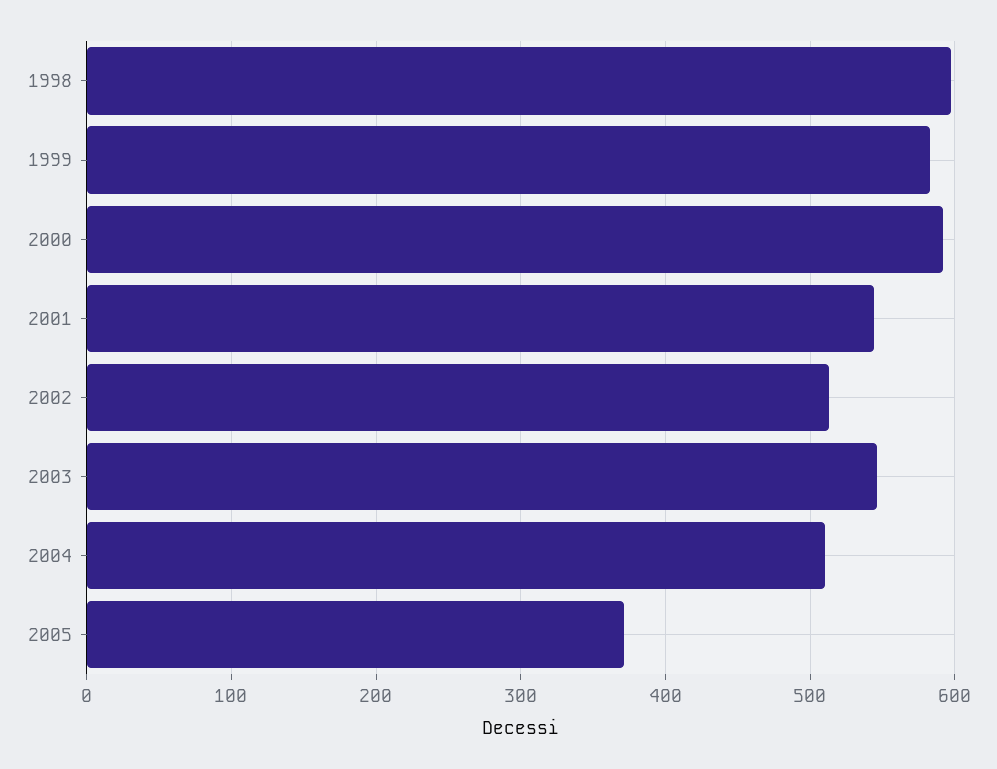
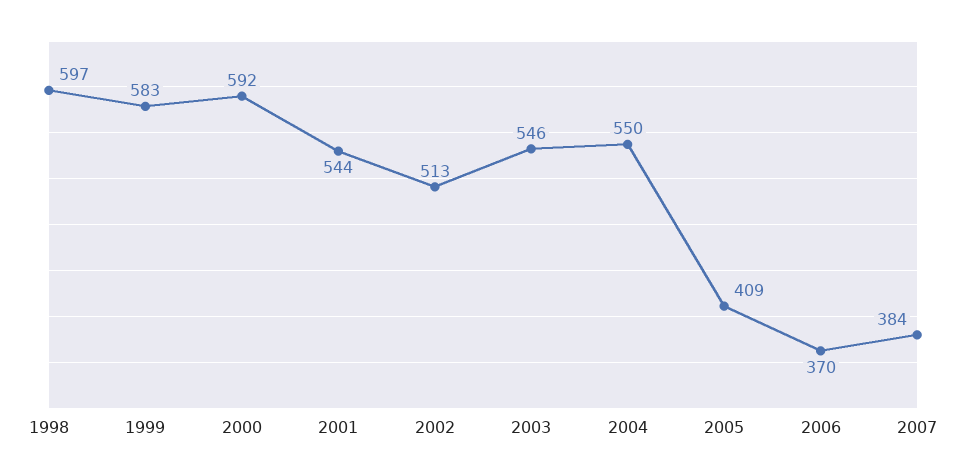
2004: 510 -> 550
2005: 370 -> 409
2006: none -> 370
2007: none -> 384

